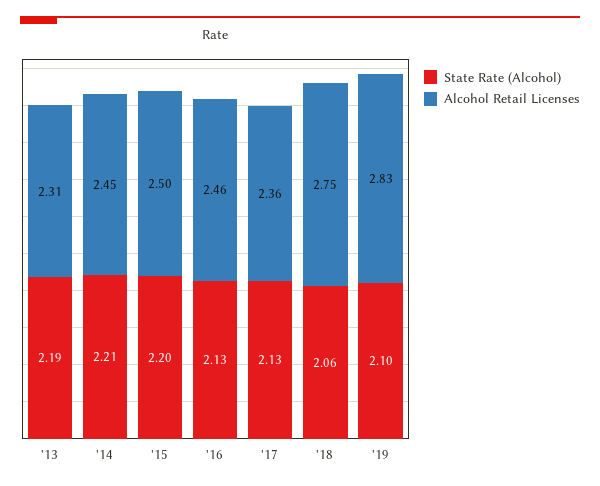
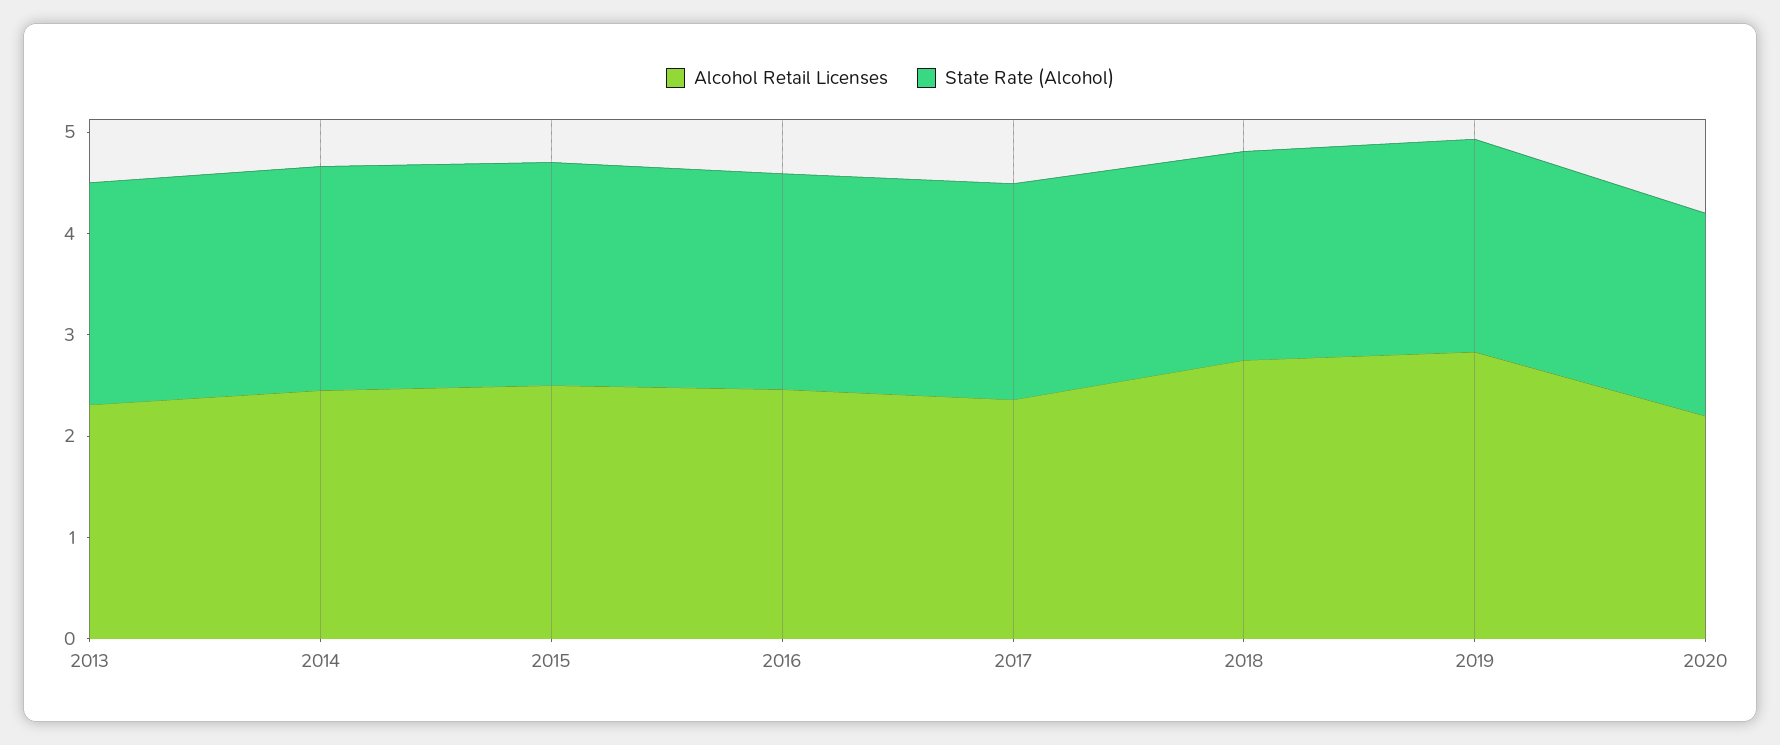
Alcohol Retail Licenses, 2020: none -> 2.2
State Rate (Alcohol), 2020: none -> 2

